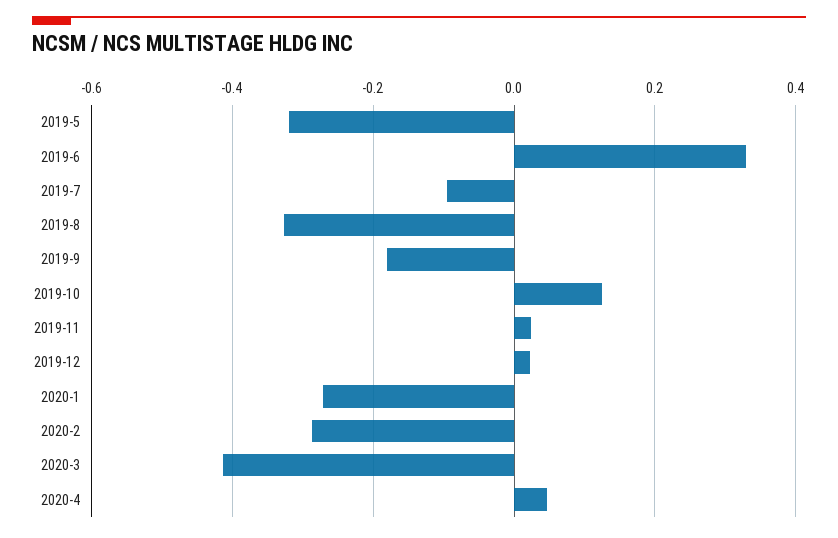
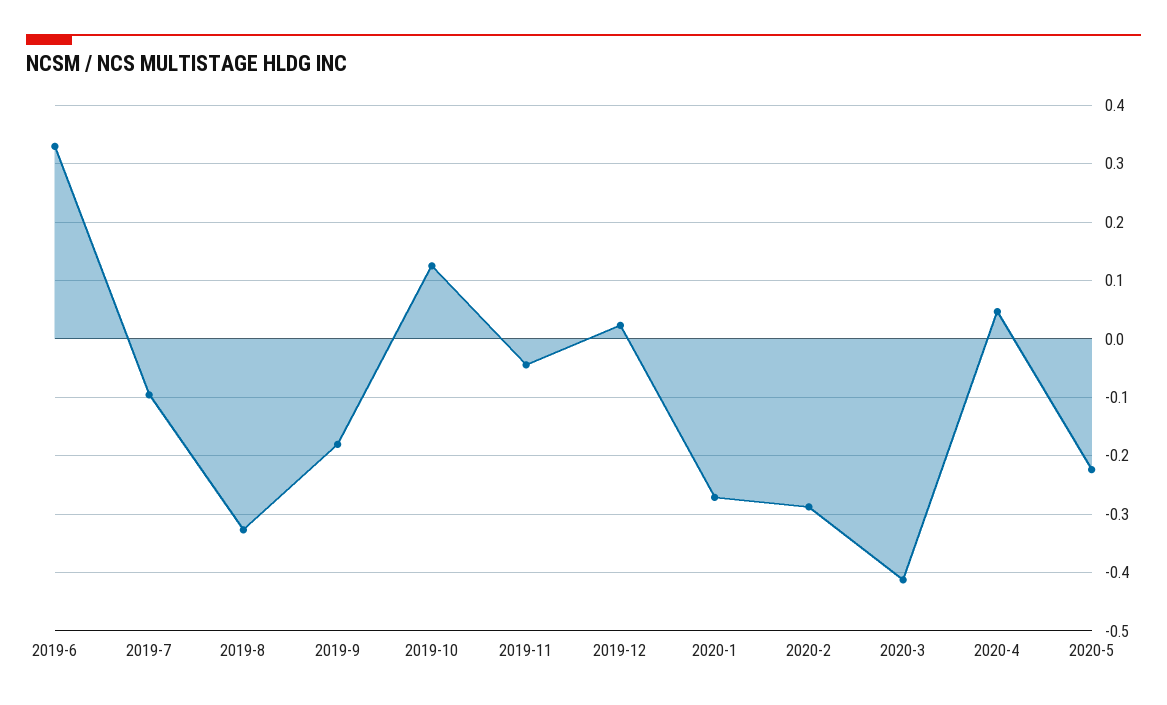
2019-5: -0.32 -> none
2019-11: 0.02 -> -0.04
2020-5: none -> -0.22

